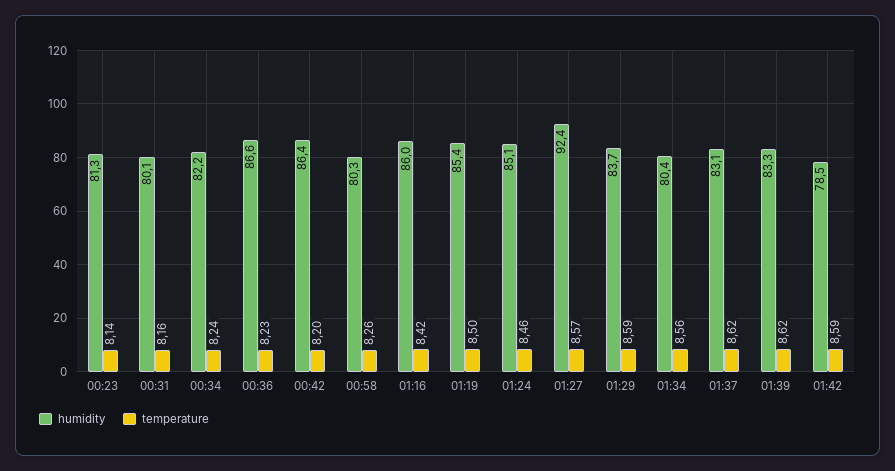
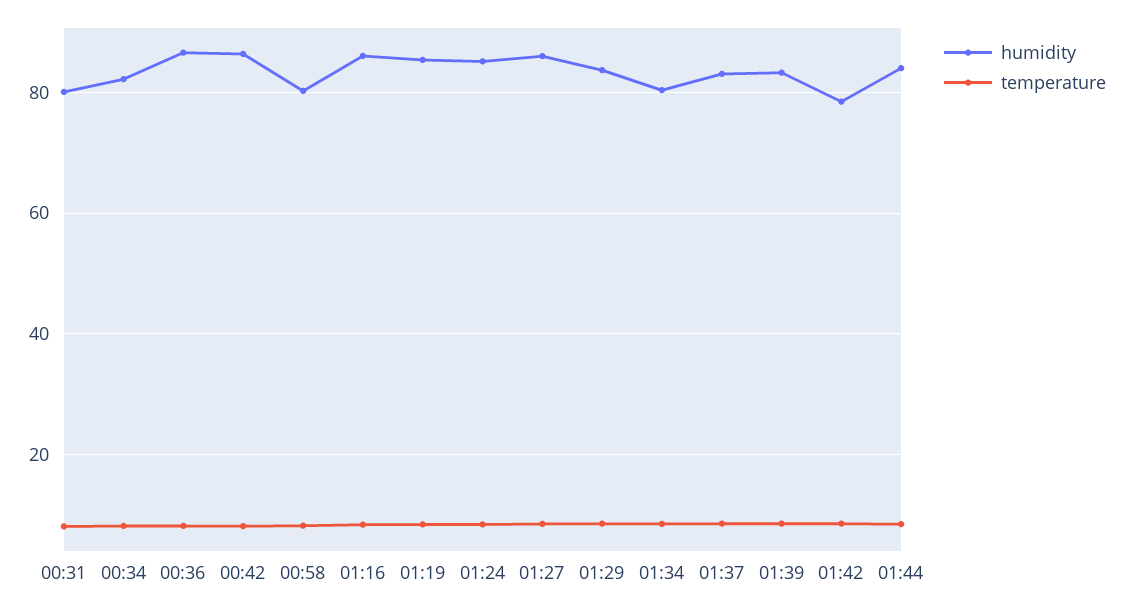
humidity, 00:23: 81.3 -> none
temperature, 00:23: 8.14 -> none
humidity, 01:27: 92.4 -> 86
humidity, 01:44: none -> 84
temperature, 01:44: none -> 8

